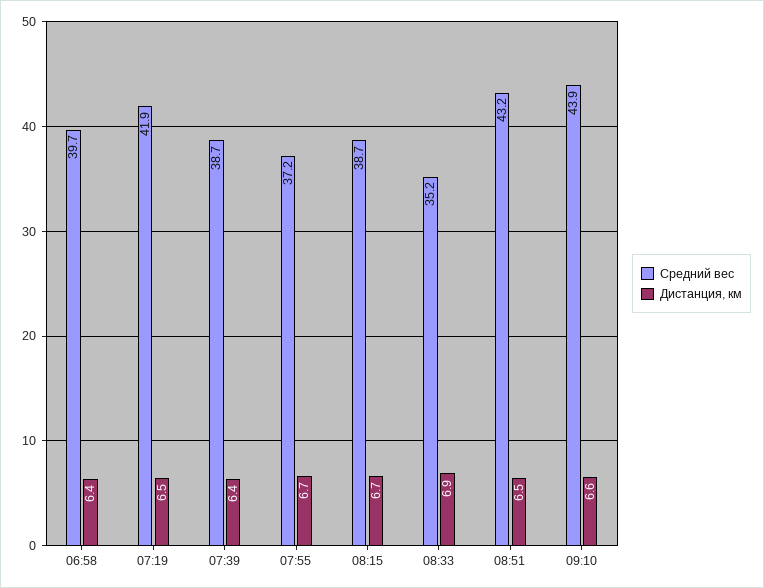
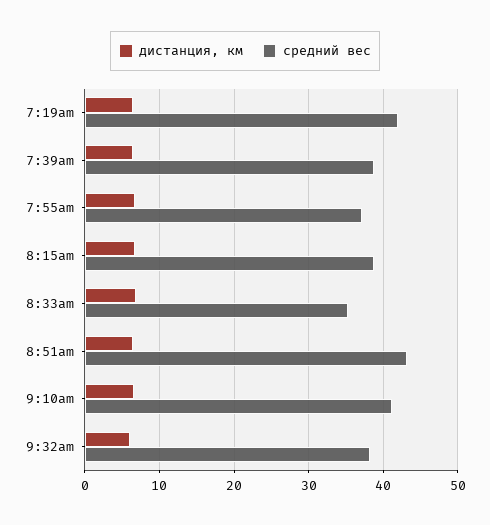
Средний вес, 06:58: 39.7 -> none
Дистанция, км, 06:58: 6.4 -> none
Средний вес, 09:10: 43.9 -> 41
Дистанция, км, 9:32am: none -> 6
Средний вес, 9:32am: none -> 38

